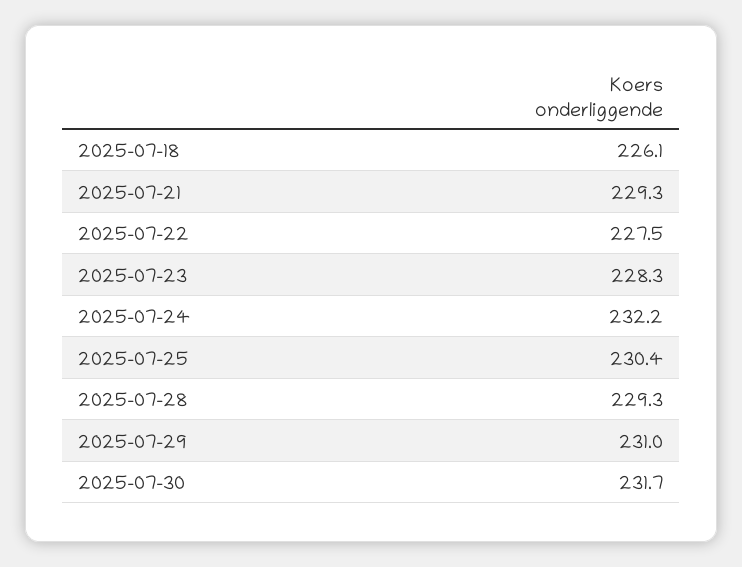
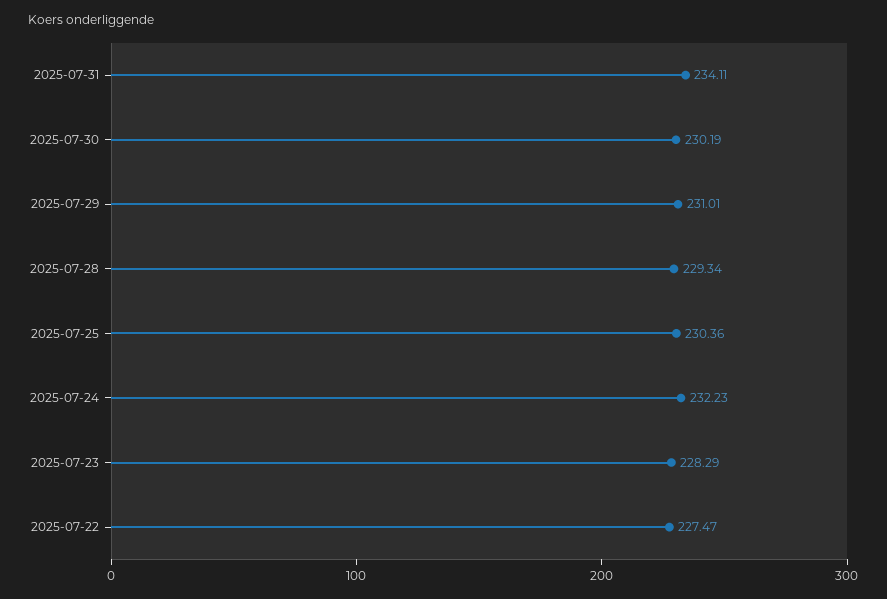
2025-07-18: 226.1 -> none
2025-07-21: 229.3 -> none
2025-07-30: 231.7 -> 230.19
2025-07-31: none -> 234.11

